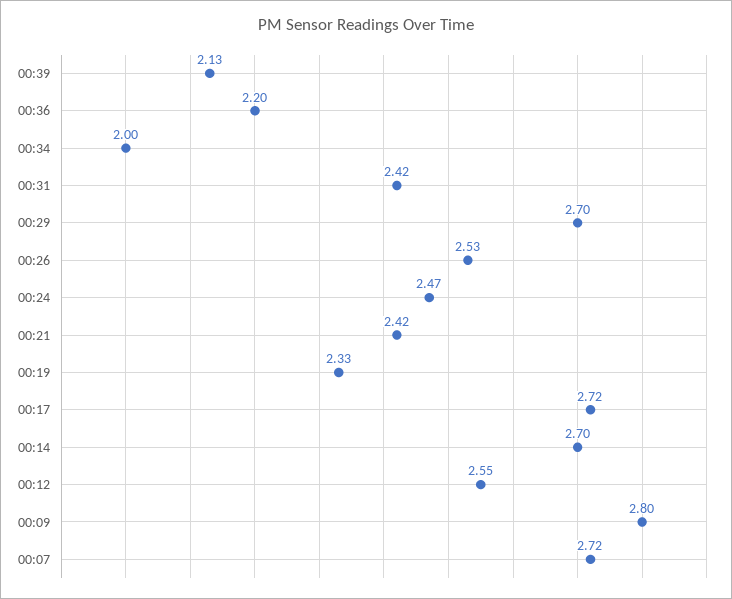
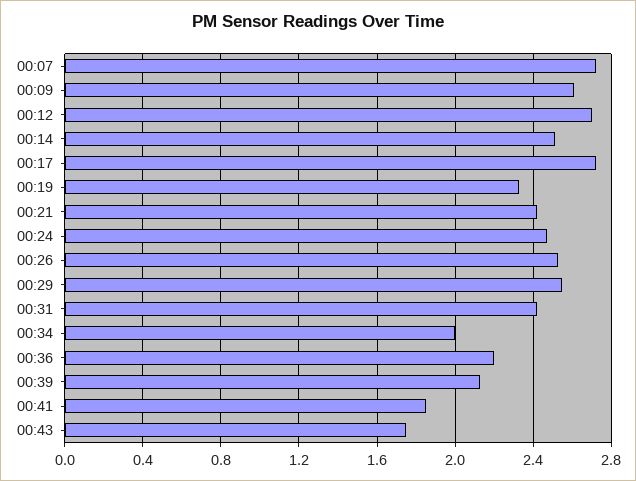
00:29: 2.7 -> 2.55
00:14: 2.7 -> 2.5
00:12: 2.55 -> 2.7
00:09: 2.8 -> 2.6
00:41: none -> 1.85
00:43: none -> 1.75

